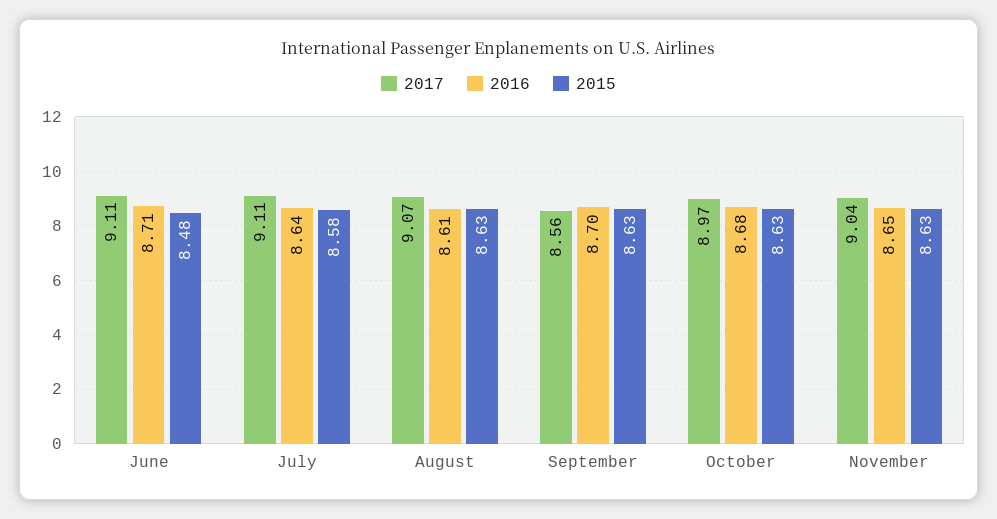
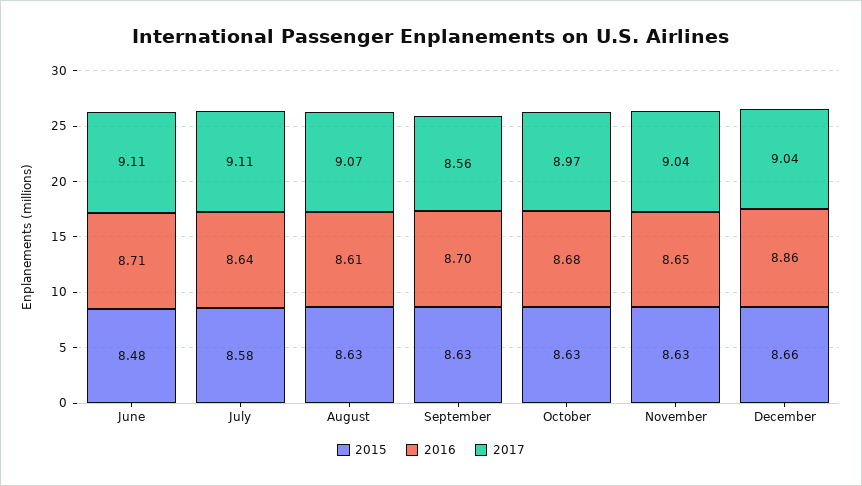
2015, December: none -> 8.66
2016, December: none -> 8.86
2017, December: none -> 9.04

